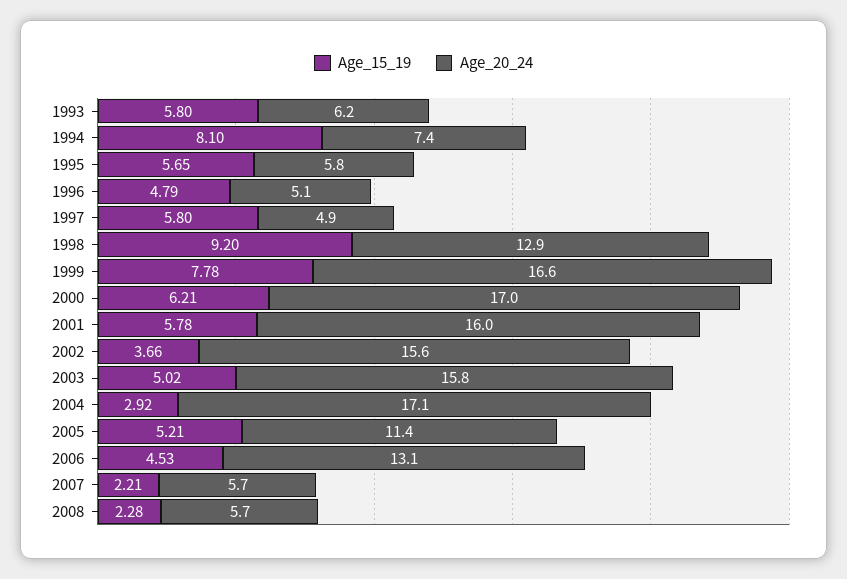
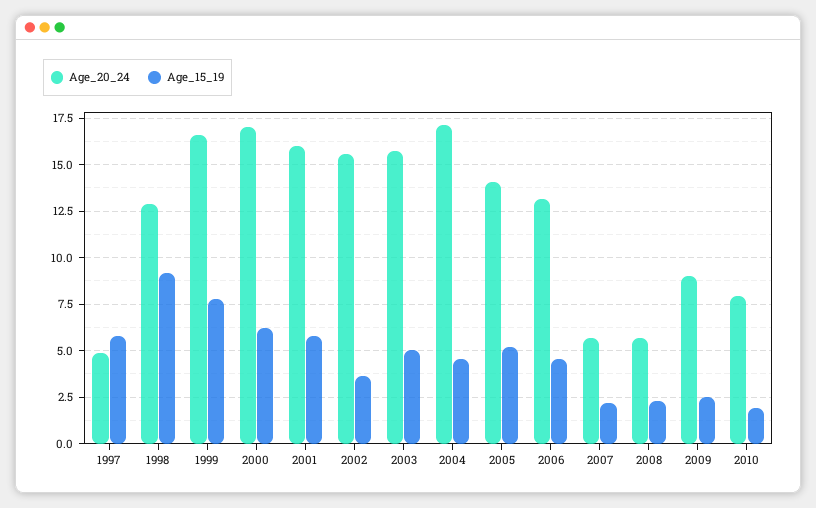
Age_15_19, 1993: 5.8 -> none
Age_20_24, 1993: 6.2 -> none
Age_15_19, 1994: 8.1 -> none
Age_20_24, 1994: 7.4 -> none
Age_15_19, 1995: 5.65 -> none
Age_20_24, 1995: 5.8 -> none
Age_15_19, 1996: 4.79 -> none
Age_20_24, 1996: 5.1 -> none
Age_15_19, 2004: 2.92 -> 4.5
Age_20_24, 2005: 11.4 -> 14
Age_20_24, 2009: none -> 9
Age_15_19, 2009: none -> 2.5
Age_20_24, 2010: none -> 8
Age_15_19, 2010: none -> 2

